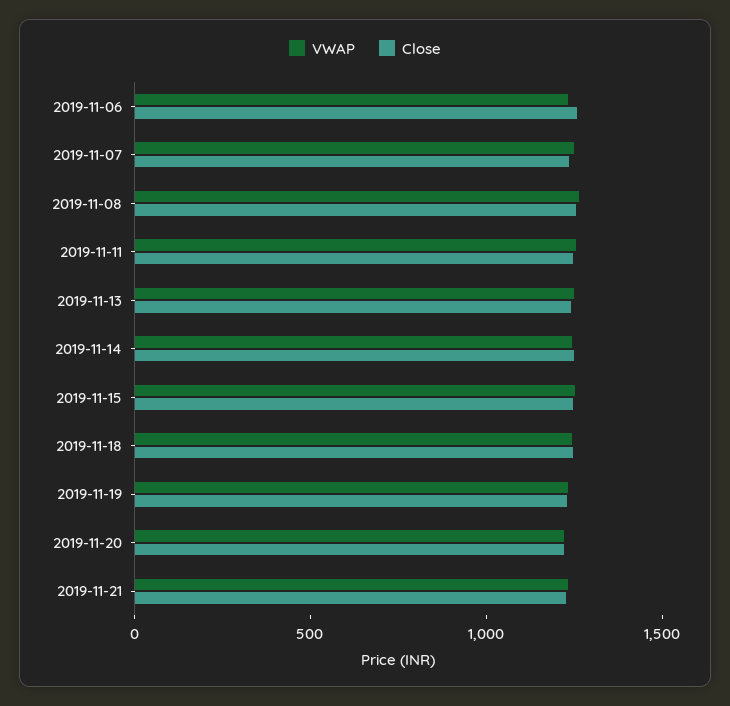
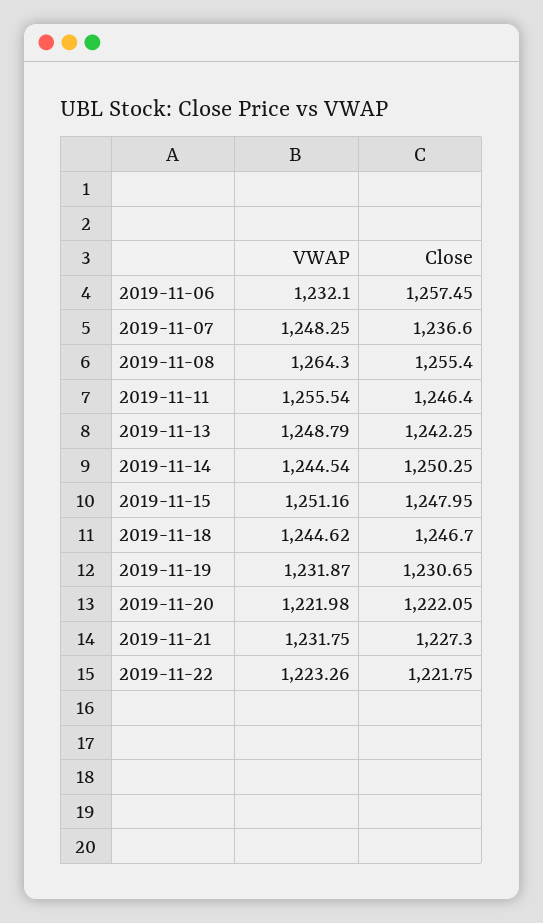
VWAP, 2019-11-22: none -> 1223.26
Close, 2019-11-22: none -> 1221.75

